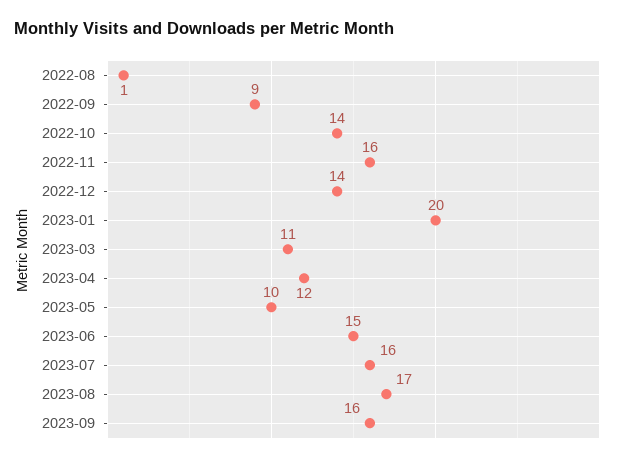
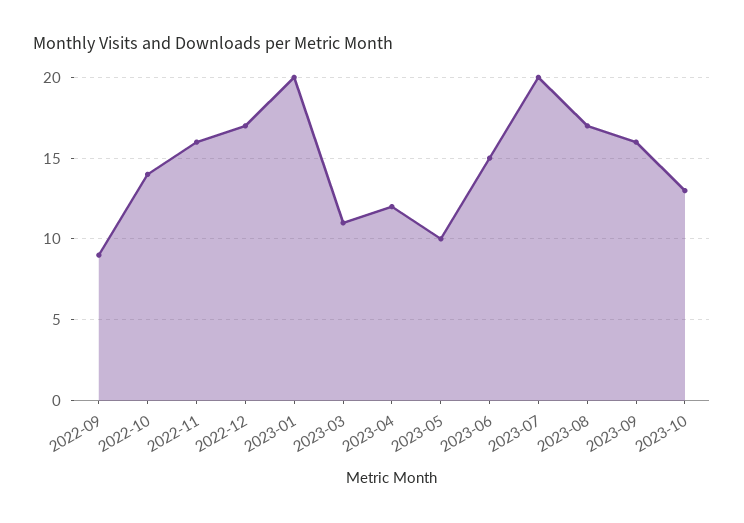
2022-08: 1 -> none
2022-12: 14 -> 17
2023-07: 16 -> 20
2023-10: none -> 13

